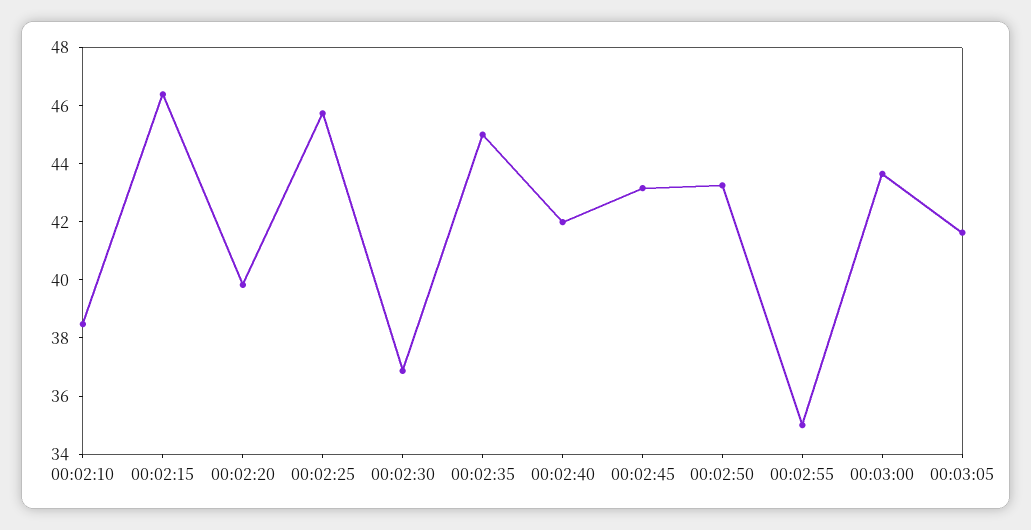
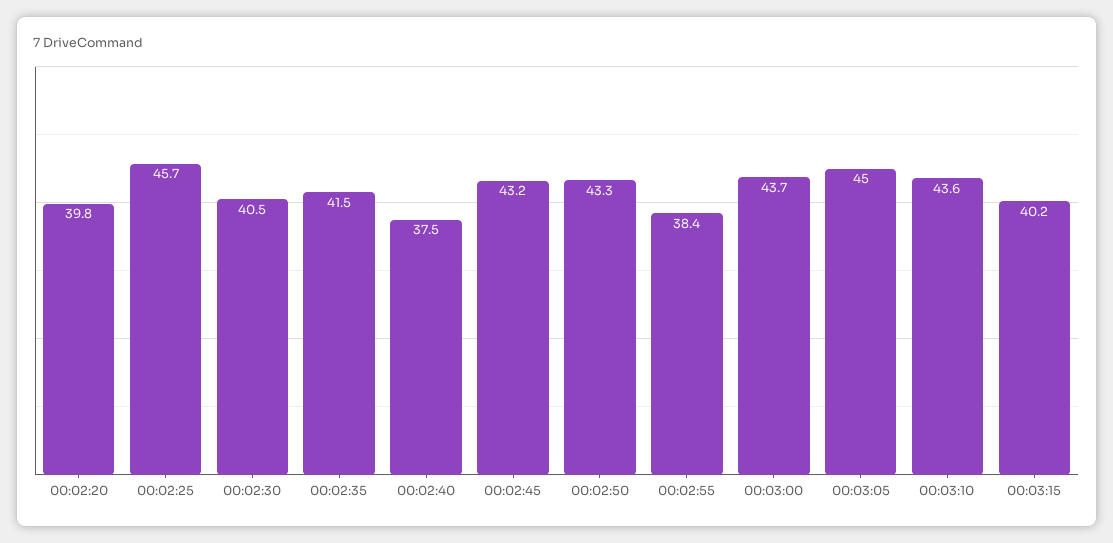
00:02:10: 38.5 -> none
00:02:15: 46.5 -> none
00:02:30: 37 -> 40.5
00:02:35: 45 -> 41.5
00:02:40: 42 -> 37.5
00:02:55: 35 -> 38.4
00:03:05: 41.5 -> 45
00:03:10: none -> 43.6
00:03:15: none -> 40.2

